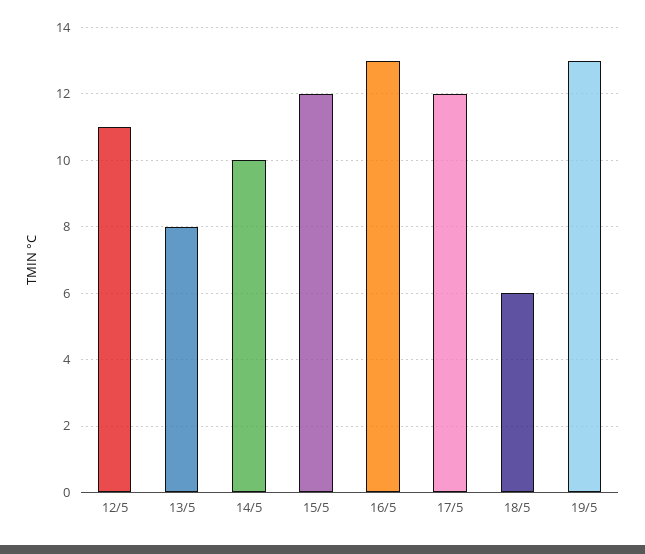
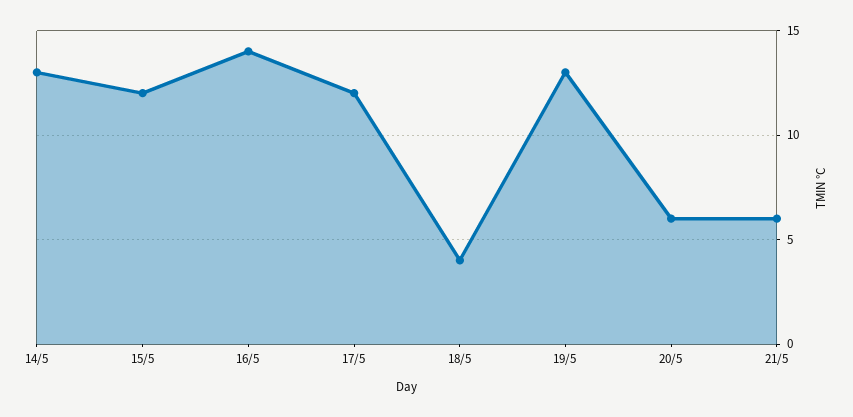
12/5: 11 -> none
13/5: 8 -> none
14/5: 10 -> 13
16/5: 13 -> 14
18/5: 6 -> 4
20/5: none -> 6
21/5: none -> 6

